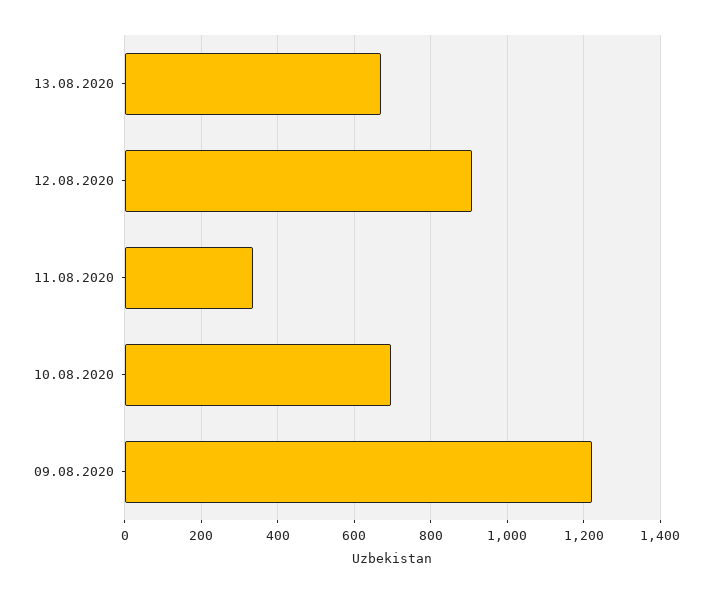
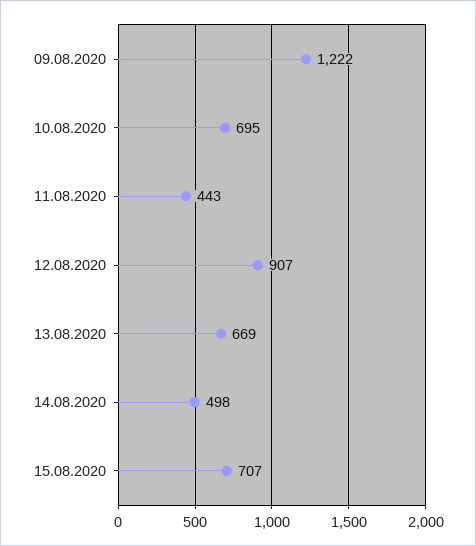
11.08.2020: 340 -> 443
14.08.2020: none -> 498
15.08.2020: none -> 707

